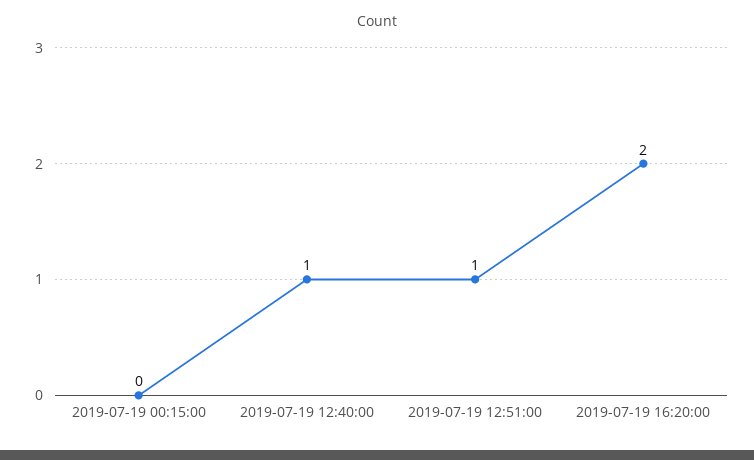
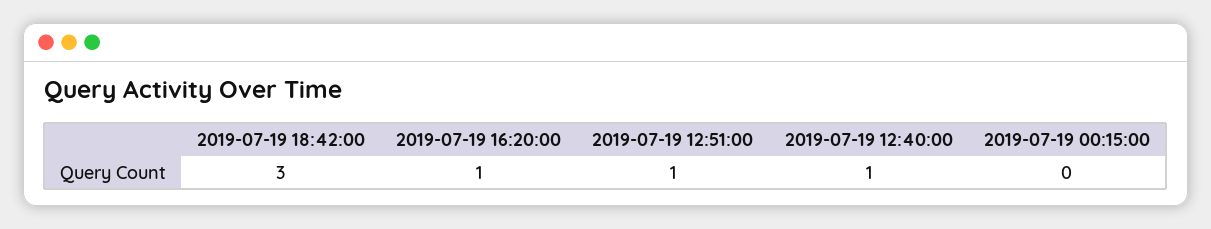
2019-07-19 16:20:00: 2 -> 1
2019-07-19 18:42:00: none -> 3

